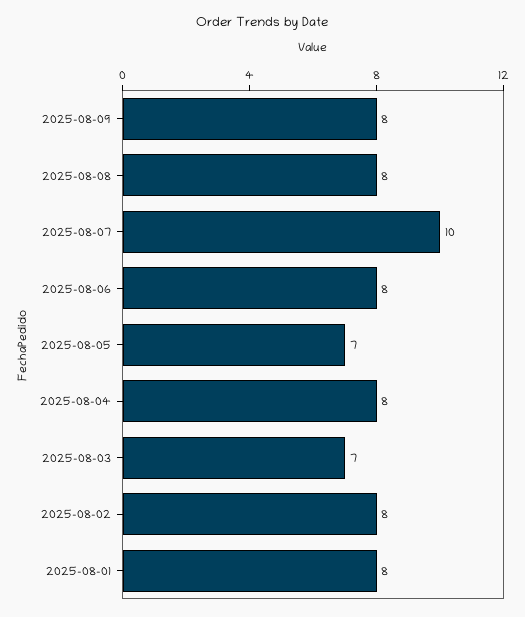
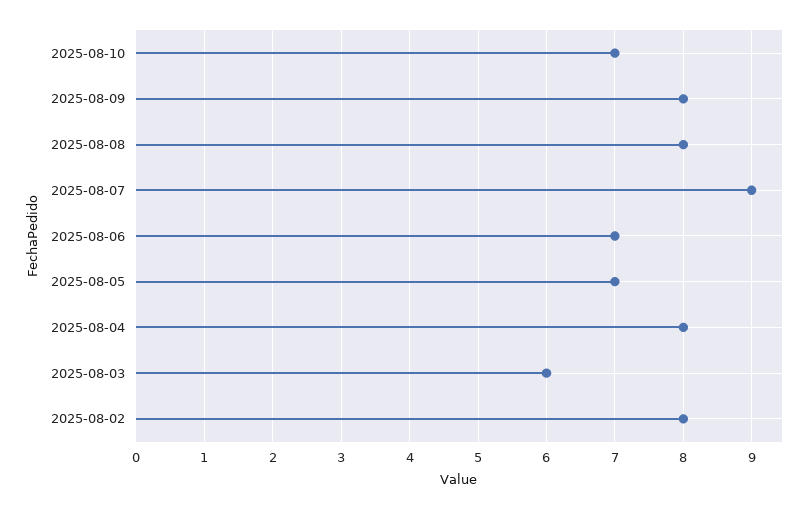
2025-08-07: 10 -> 9
2025-08-06: 8 -> 7
2025-08-03: 7 -> 6
2025-08-01: 8 -> none
2025-08-10: none -> 7

